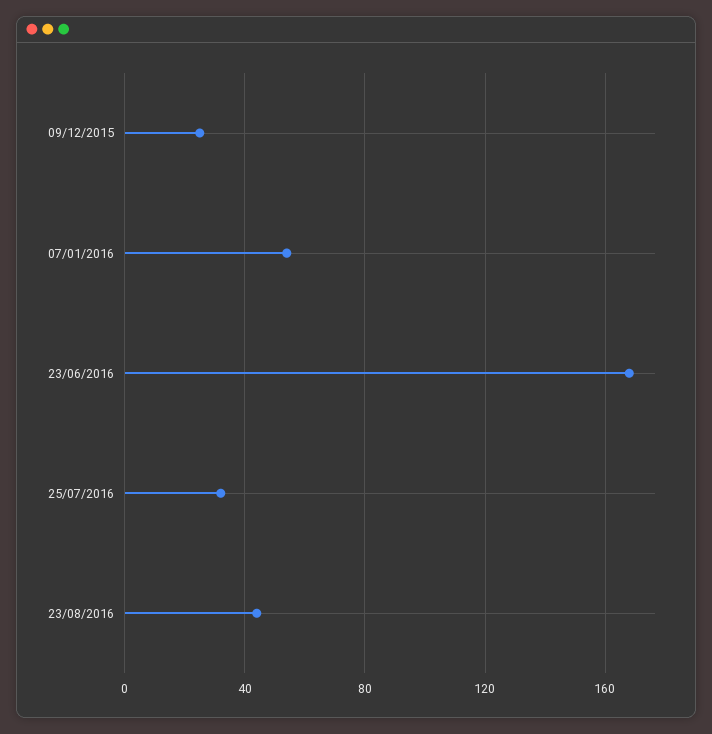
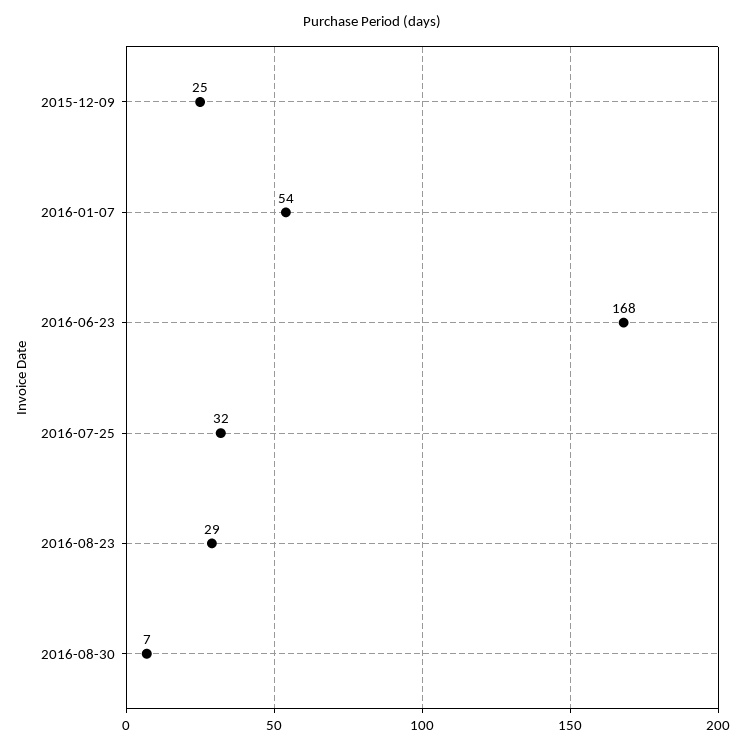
23/08/2016: 45 -> 29
2016-08-30: none -> 7

